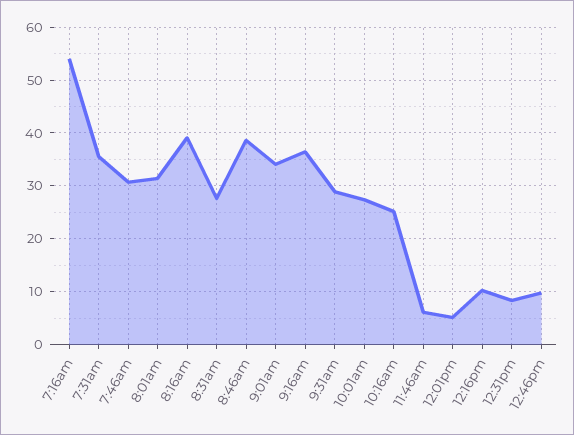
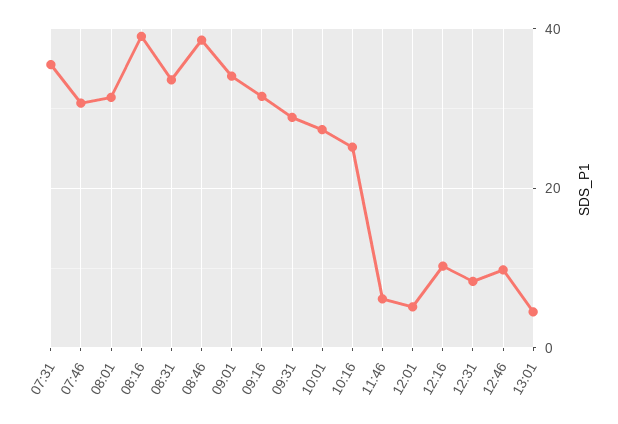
7:16am: 54 -> none
8:31am: 28 -> 34
9:16am: 36 -> 32
13:01: none -> 4

